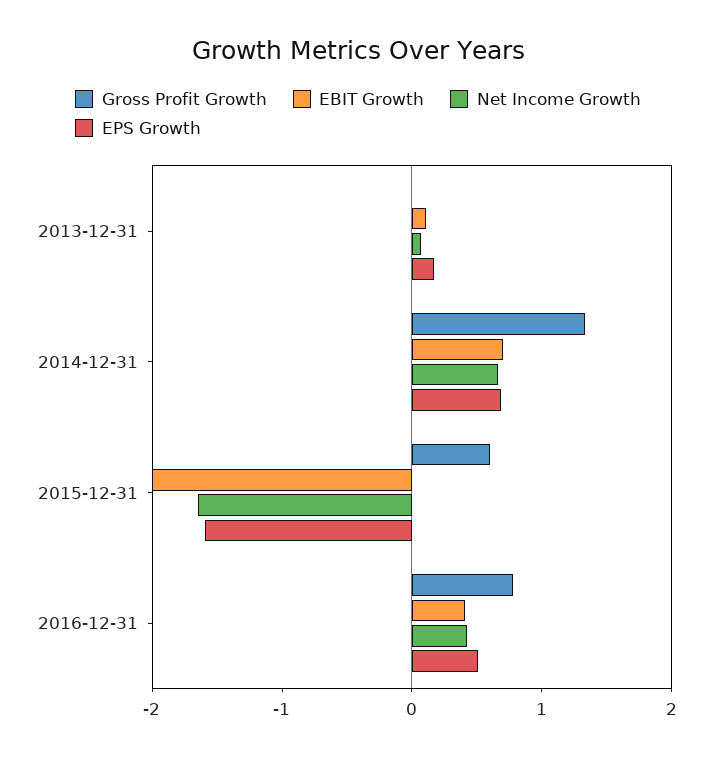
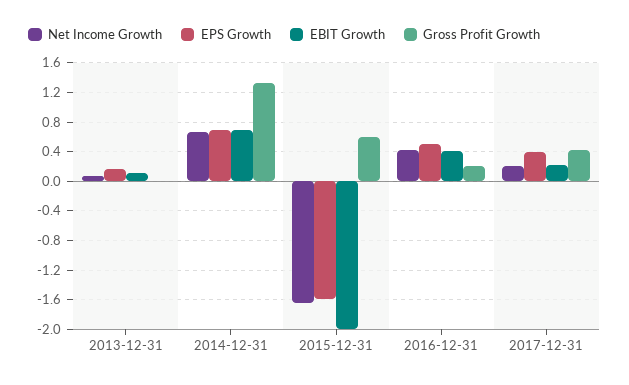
Gross Profit Growth, 2016-12-31: 0.8 -> 0.2
Net Income Growth, 2017-12-31: none -> 0.2
EPS Growth, 2017-12-31: none -> 0.4
EBIT Growth, 2017-12-31: none -> 0.2
Gross Profit Growth, 2017-12-31: none -> 0.4

